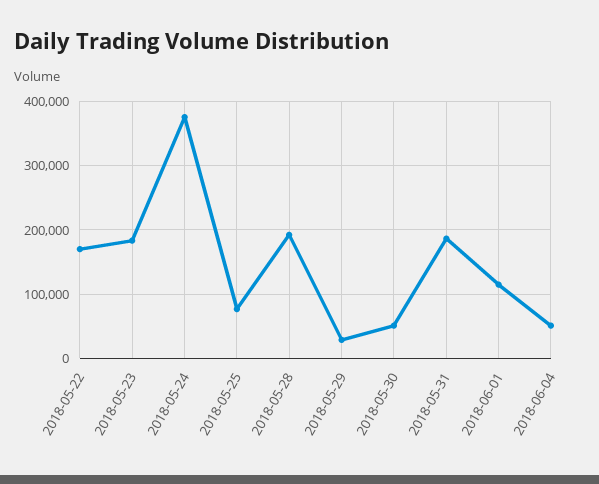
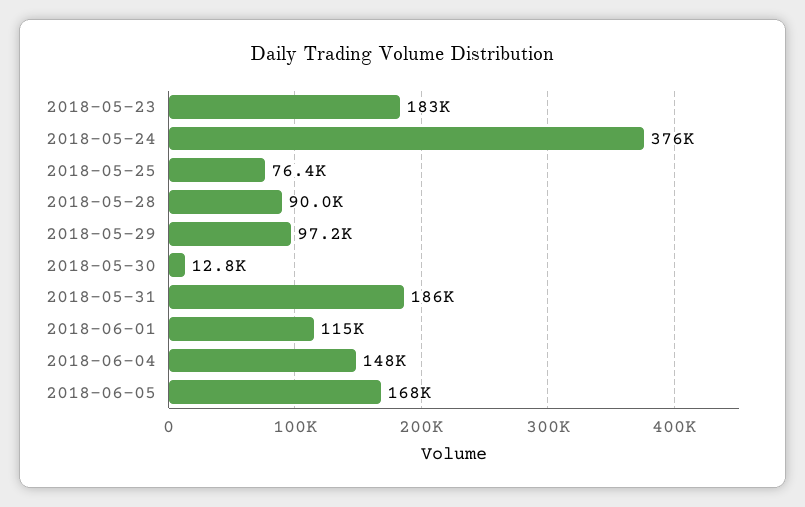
2018-05-22: 170000 -> none
2018-05-28: 190000 -> 90000
2018-05-29: 30000 -> 97200
2018-05-30: 50000 -> 12800
2018-06-04: 50000 -> 148000
2018-06-05: none -> 168000

